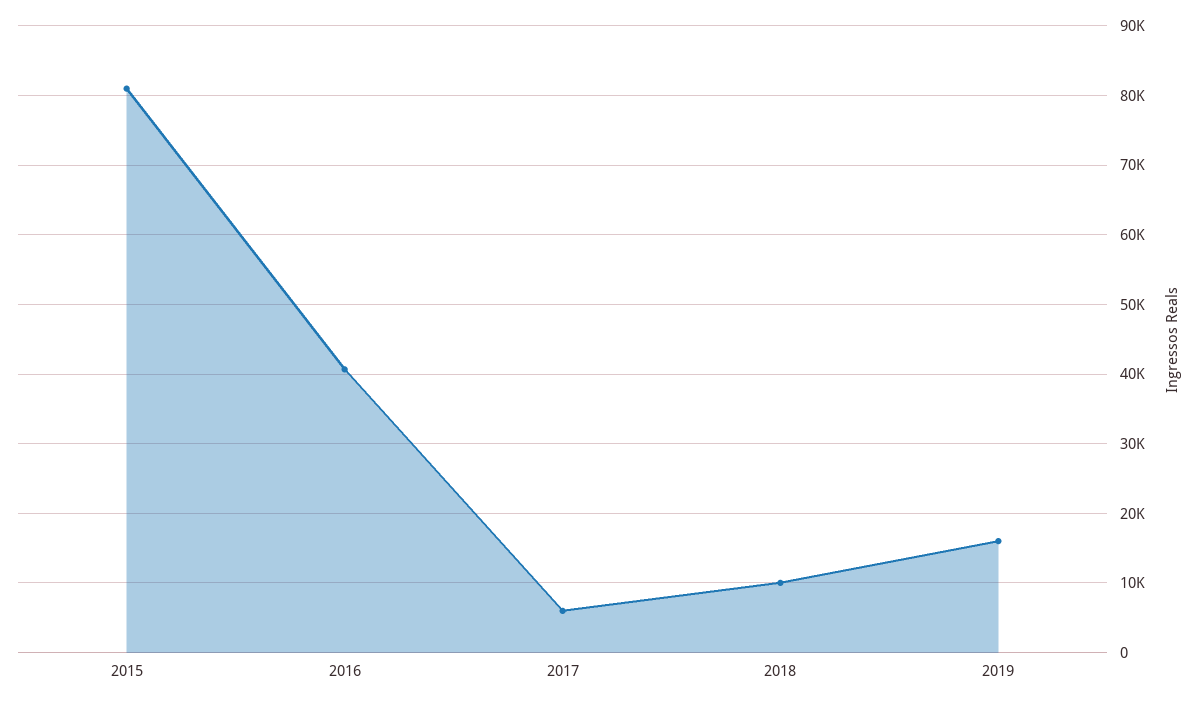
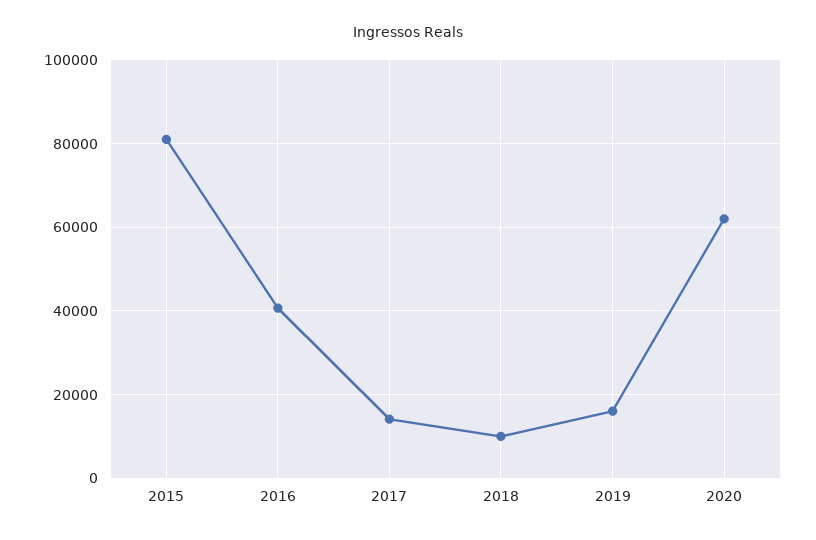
2017: 6000 -> 14000
2020: none -> 62000

